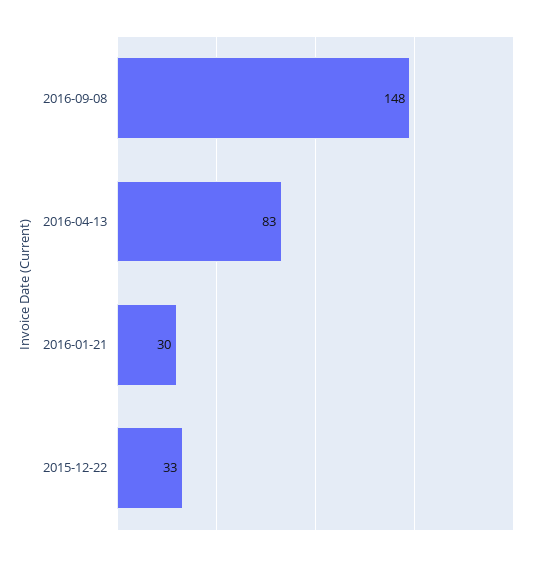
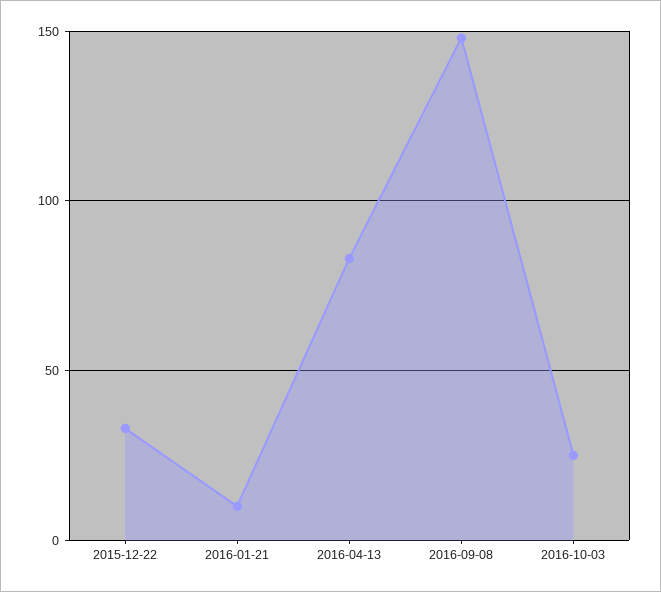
2016-01-21: 30 -> 10
2016-10-03: none -> 25

